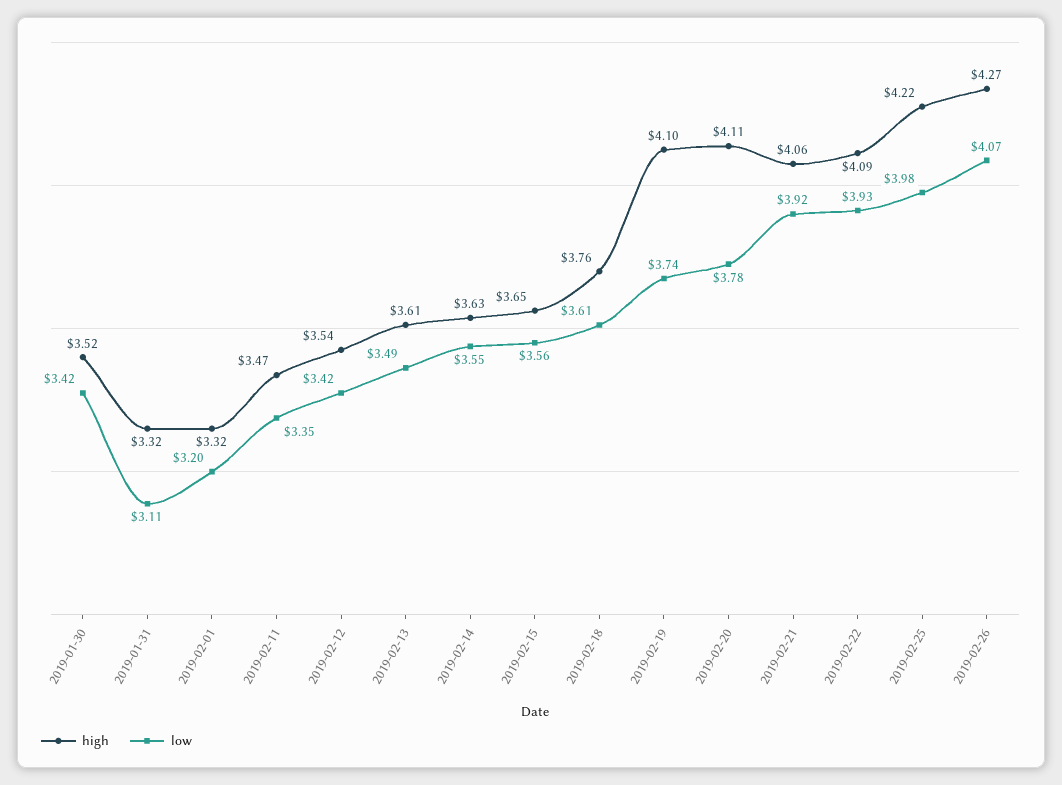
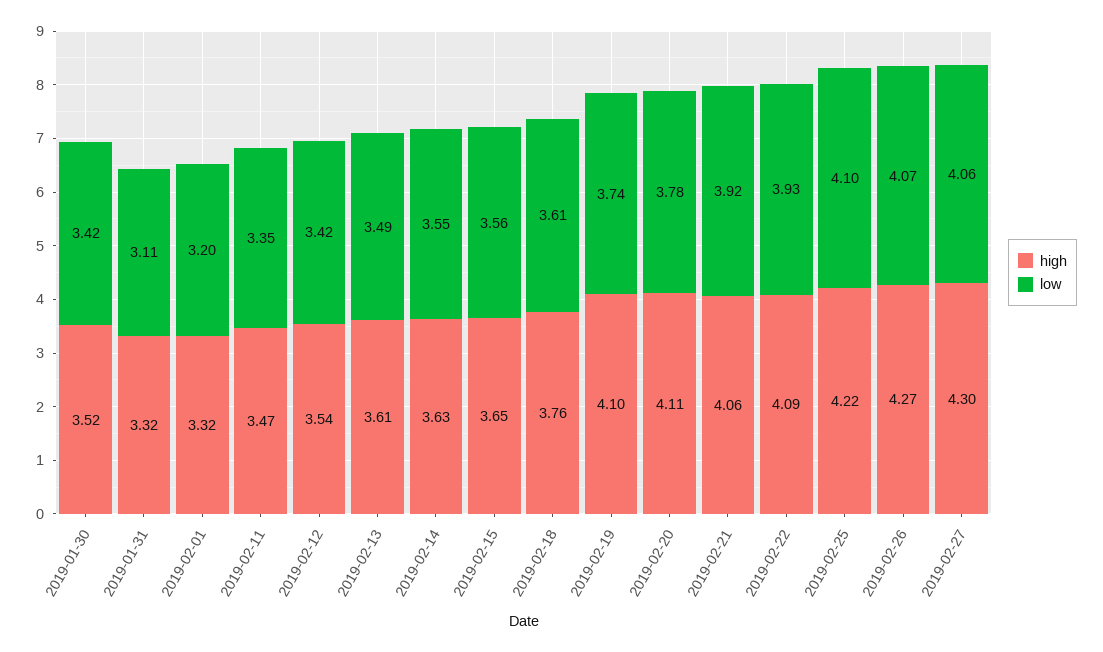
low, 2019-02-25: 3.98 -> 4.1
high, 2019-02-27: none -> 4.3
low, 2019-02-27: none -> 4.06

